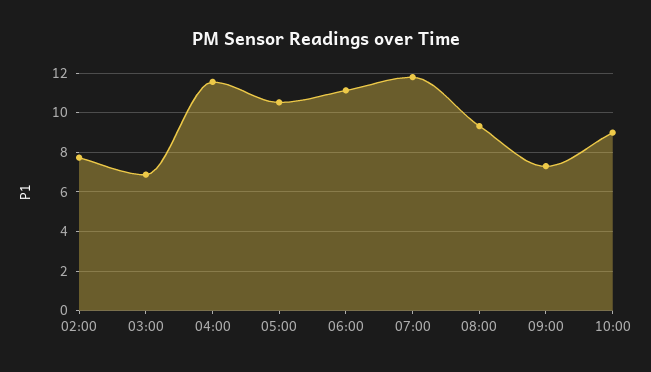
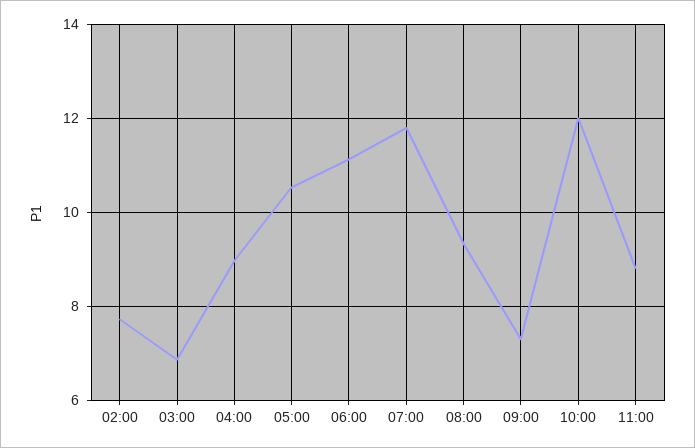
04:00: 11.5 -> 9
10:00: 9 -> 12
11:00: none -> 8.8

